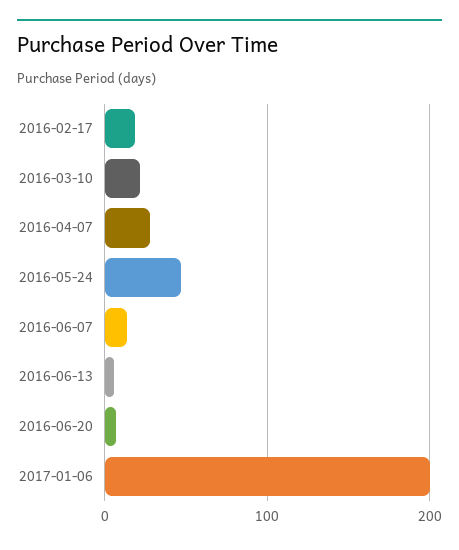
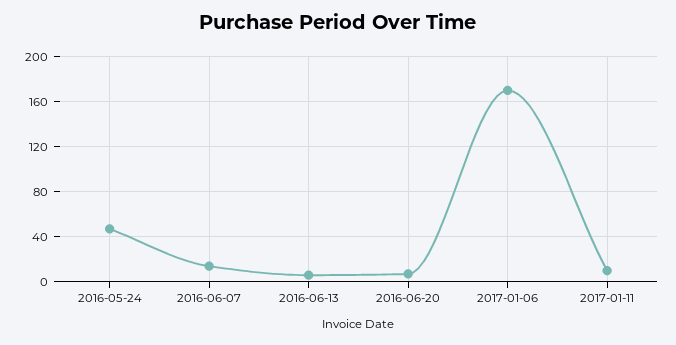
2016-02-17: 20 -> none
2016-03-10: 20 -> none
2016-04-07: 30 -> none
2017-01-06: 200 -> 170
2017-01-11: none -> 10

